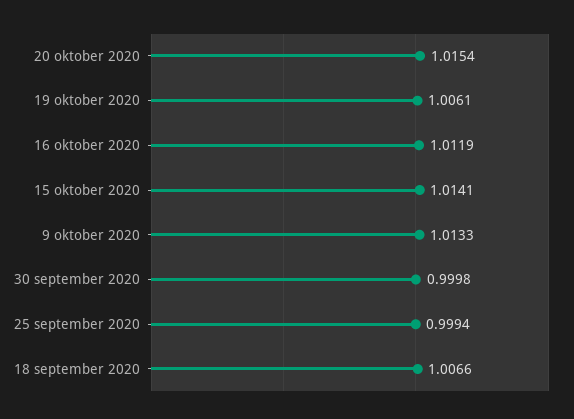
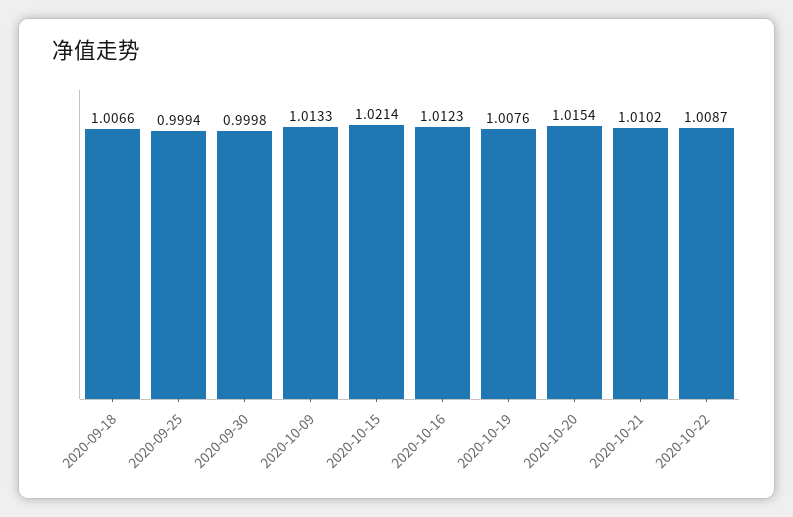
19 oktober 2020: 1.0061 -> 1.0076
16 oktober 2020: 1.0119 -> 1.0123
15 oktober 2020: 1.0141 -> 1.0214
2020-10-21: none -> 1.0102
2020-10-22: none -> 1.0087

